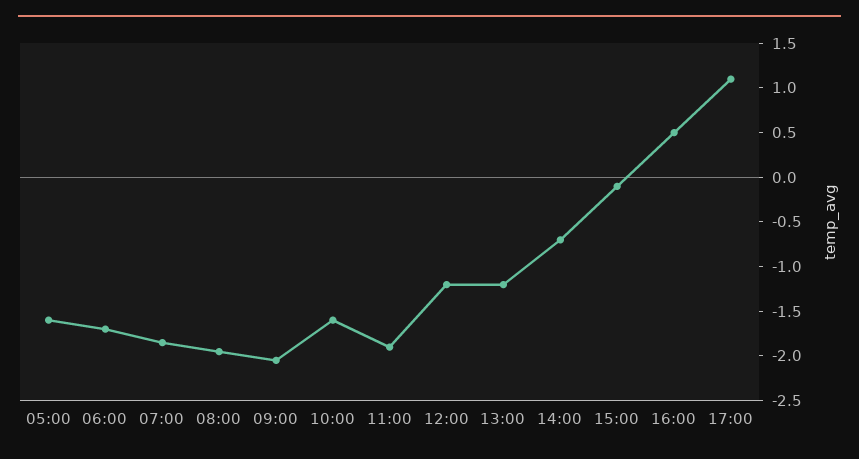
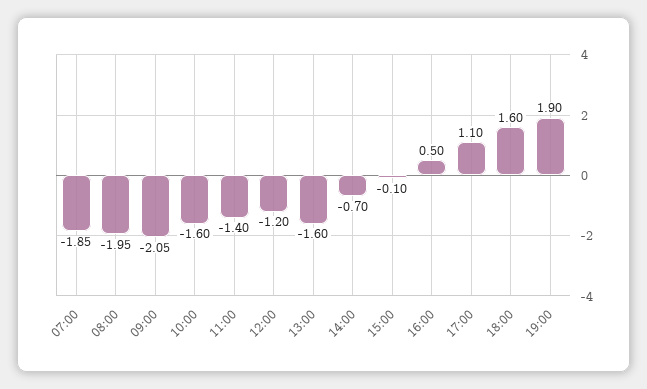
05:00: -1.6 -> none
06:00: -1.7 -> none
11:00: -1.9 -> -1.4
13:00: -1.2 -> -1.6
18:00: none -> 1.6
19:00: none -> 1.9

